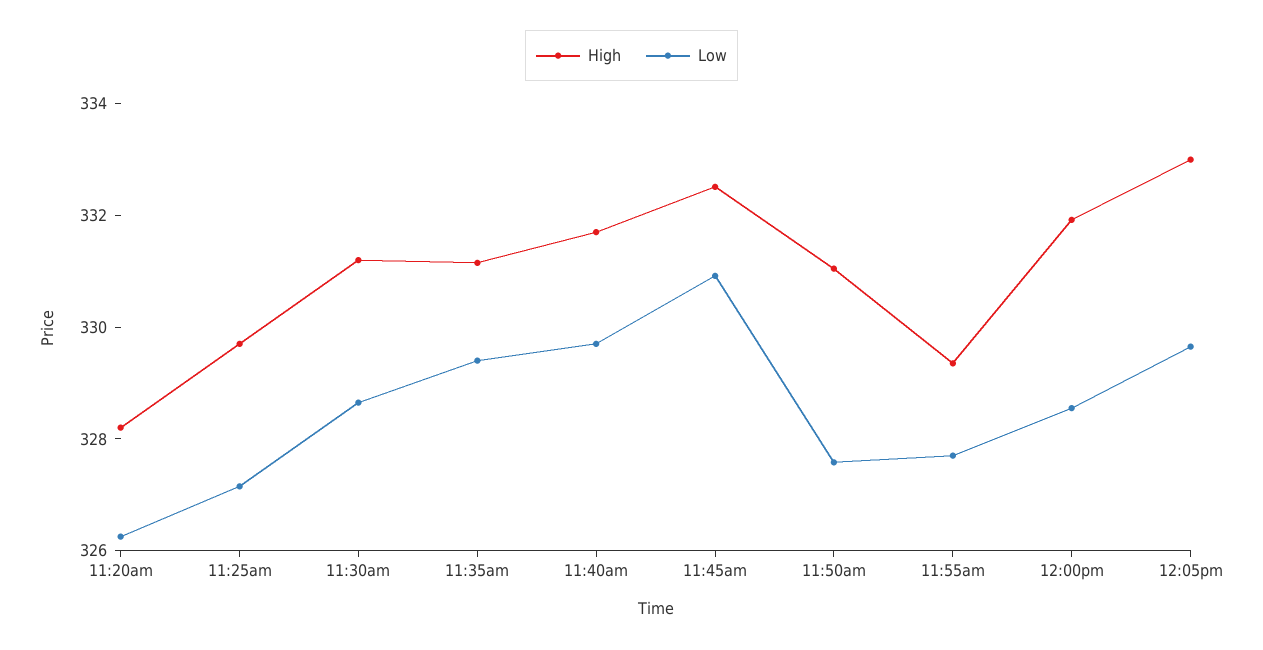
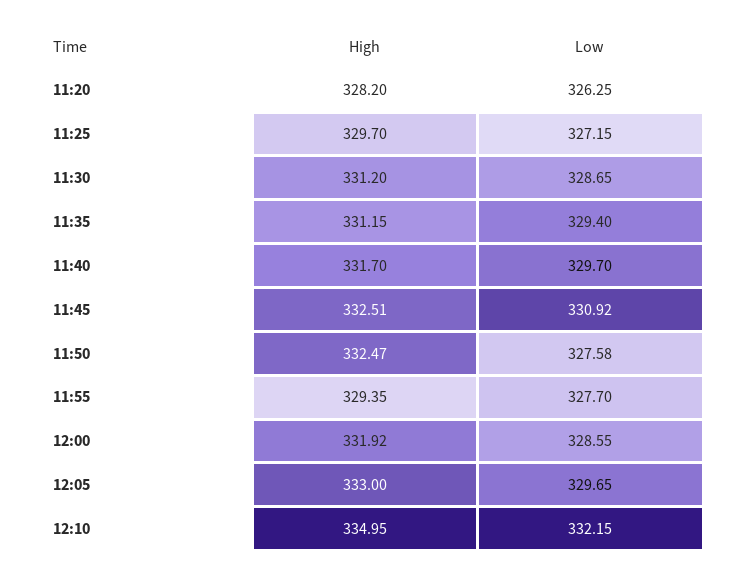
High, 11:50am: 331 -> 332.47
High, 12:10: none -> 334.95
Low, 12:10: none -> 332.15

